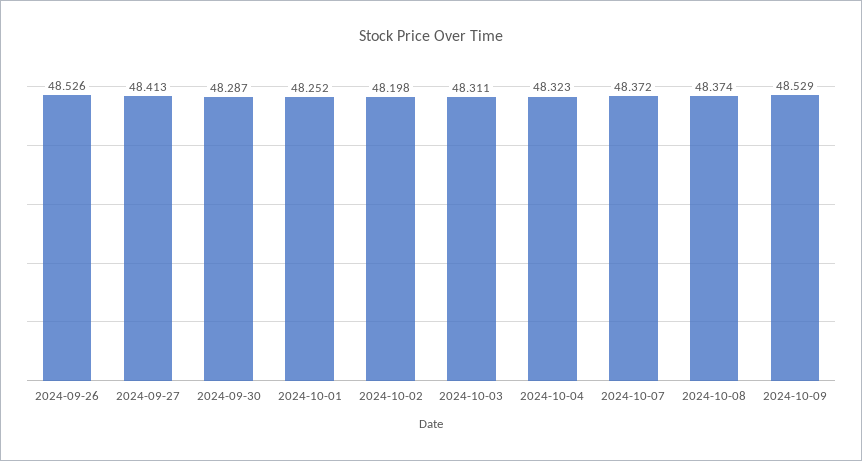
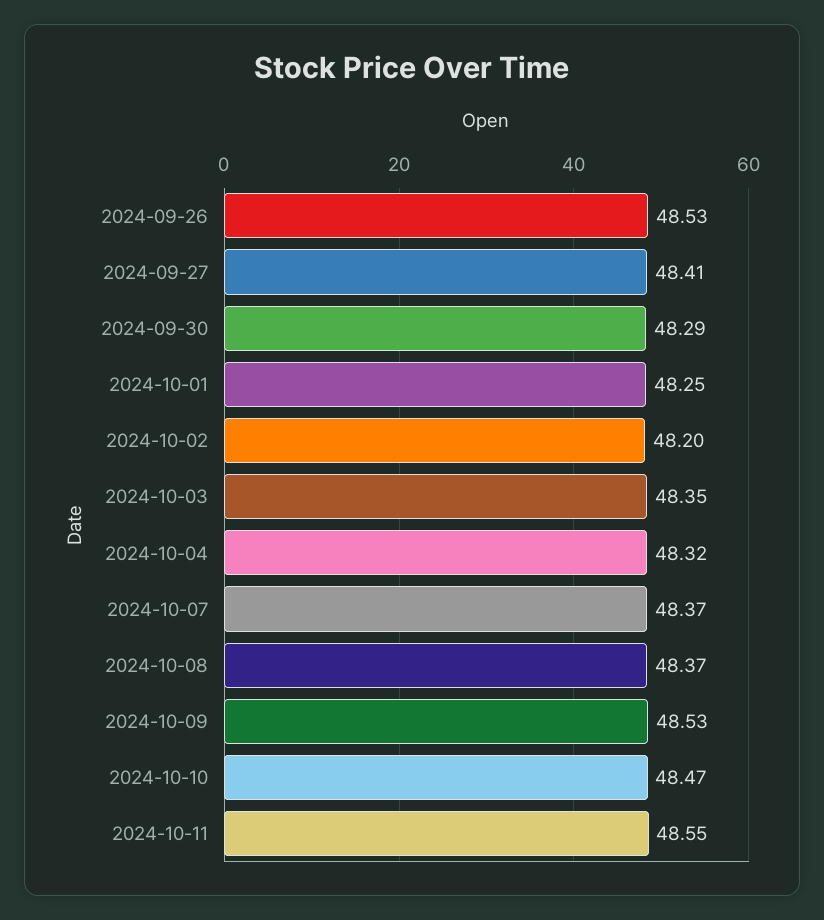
2024-10-03: 48.311 -> 48.35
2024-10-10: none -> 48.47
2024-10-11: none -> 48.55

